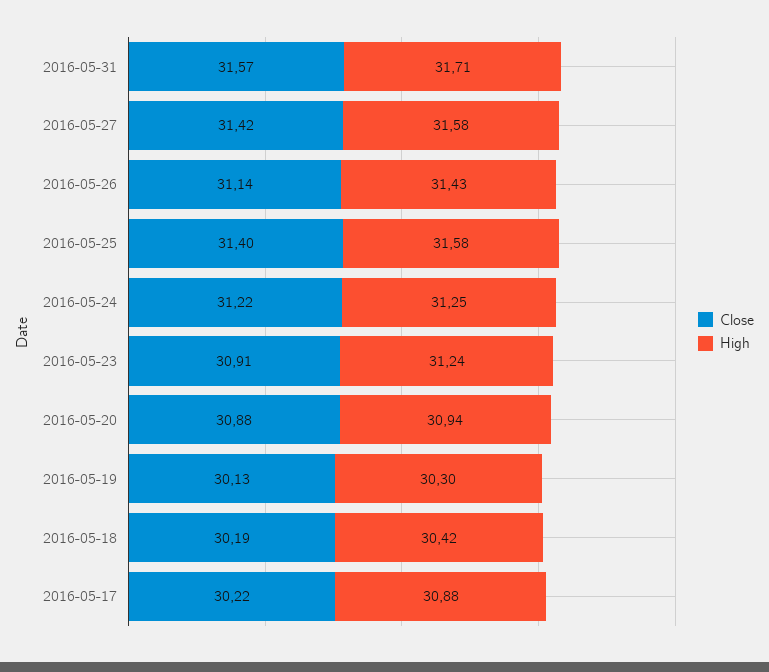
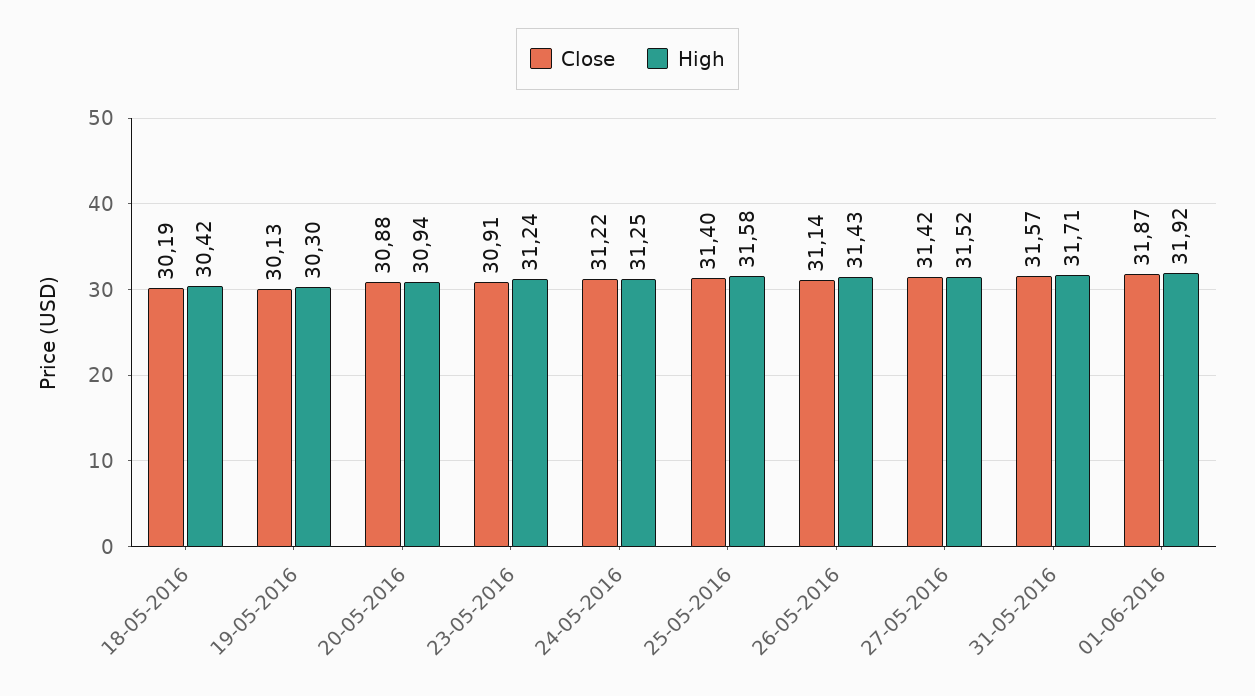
High, 2016-05-27: 31.58 -> 31.52
Close, 2016-05-17: 30.22 -> none
High, 2016-05-17: 30.88 -> none
Close, 01-06-2016: none -> 31.87
High, 01-06-2016: none -> 31.92

